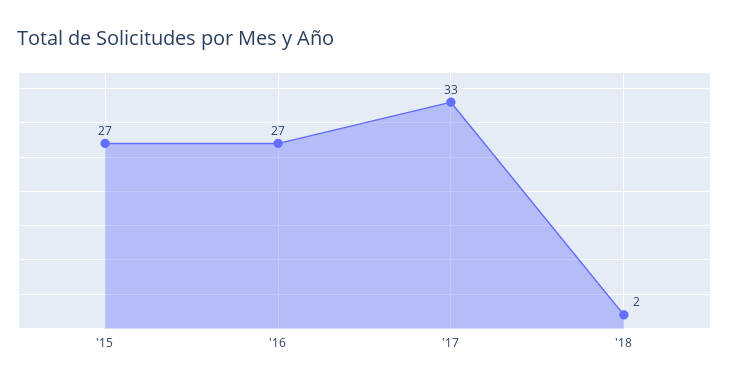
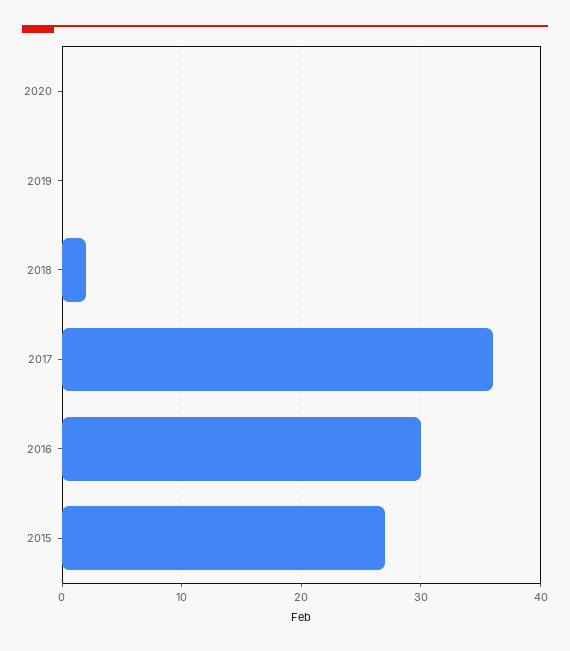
'16: 27 -> 30
'17: 33 -> 36
2020: none -> 0
2019: none -> 0

